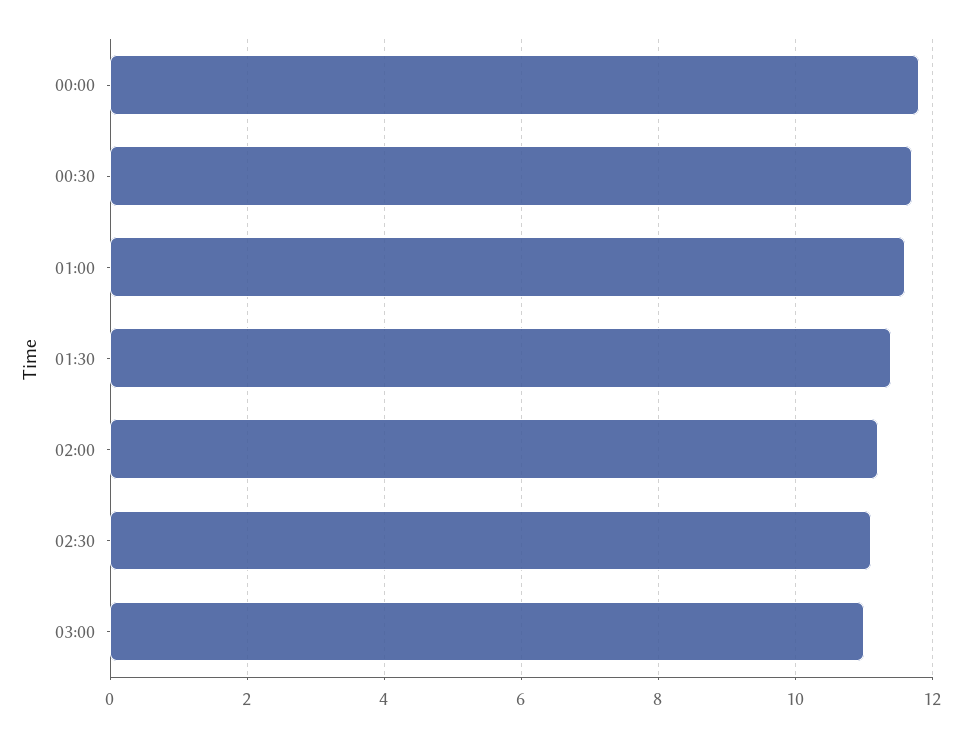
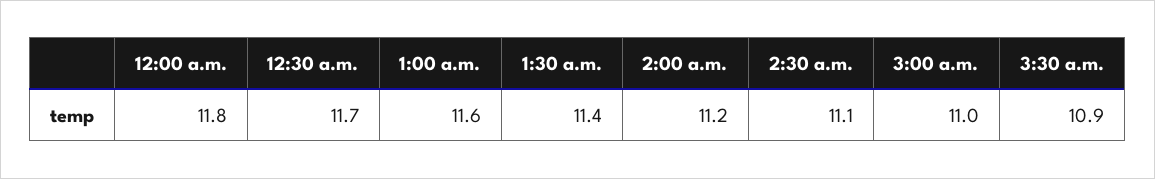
3:30 a.m.: none -> 10.9

